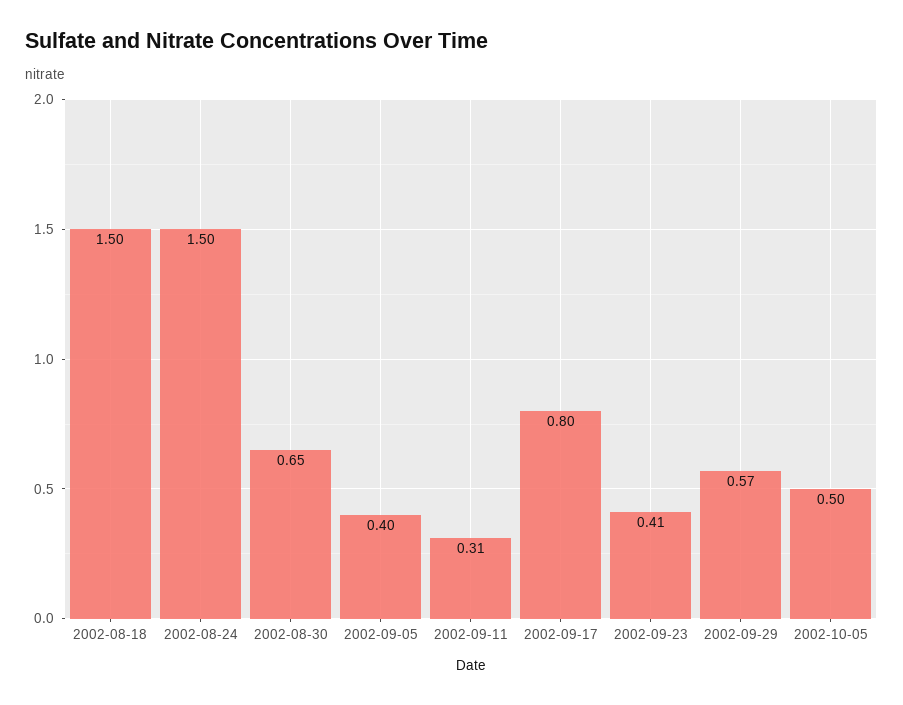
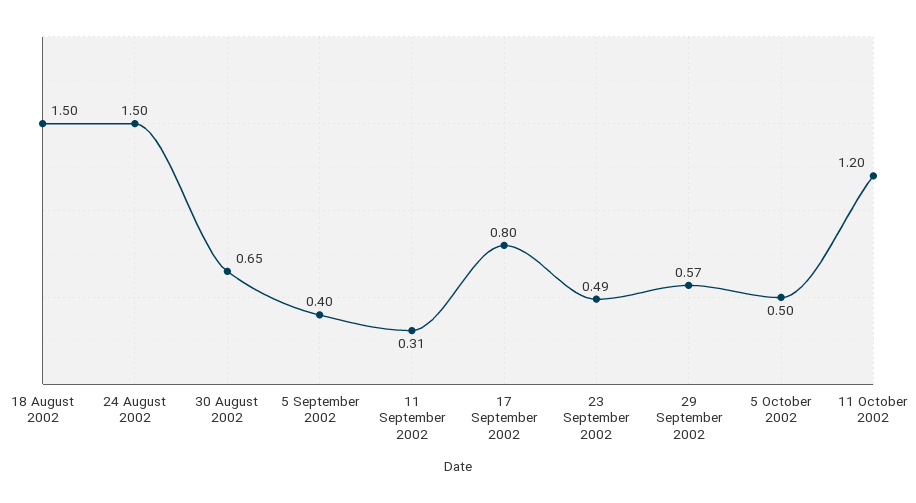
2002-09-23: 0.41 -> 0.49
11 October 2002: none -> 1.2

